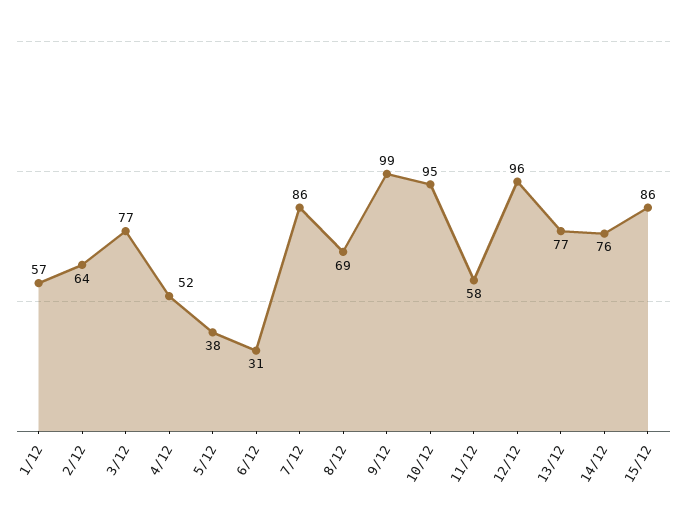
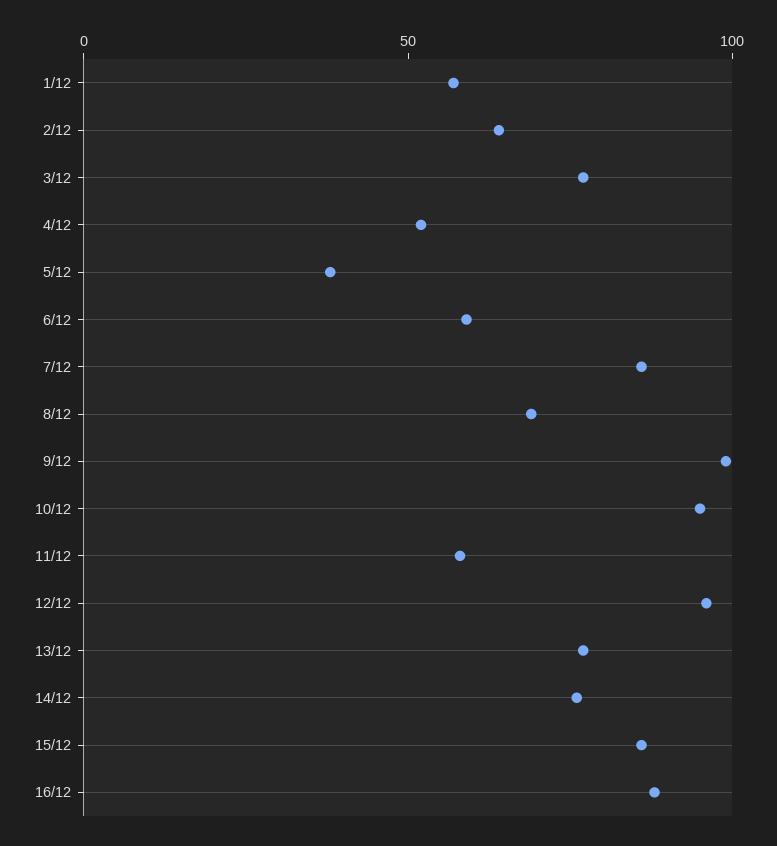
6/12: 31 -> 60
16/12: none -> 90

